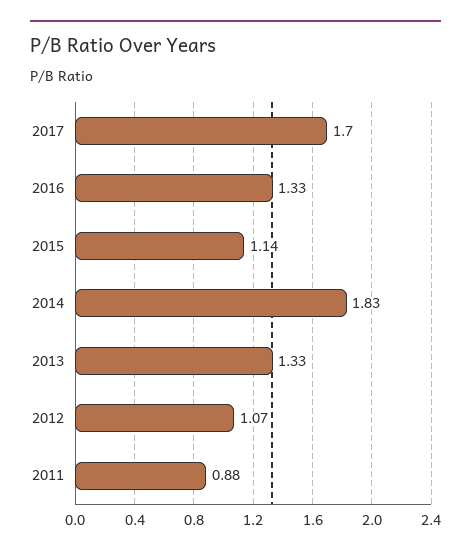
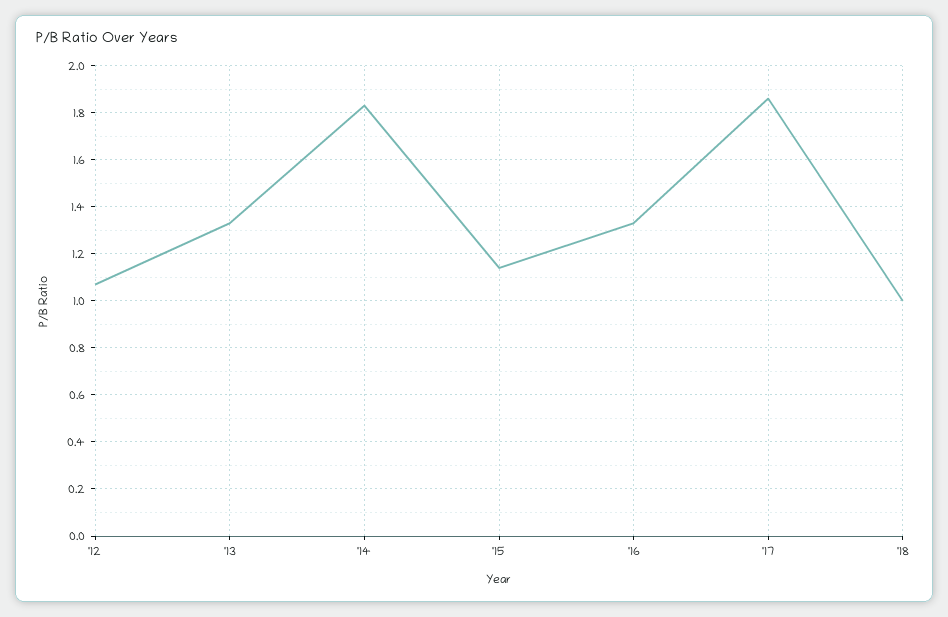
2017: 1.7 -> 1.85
2011: 0.88 -> none
'18: none -> 1

